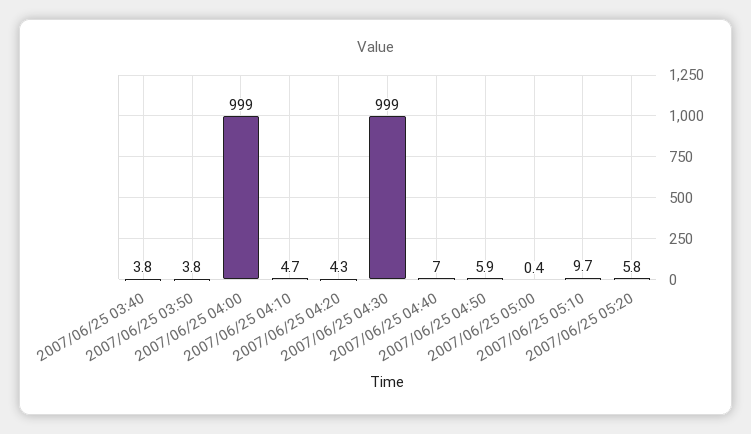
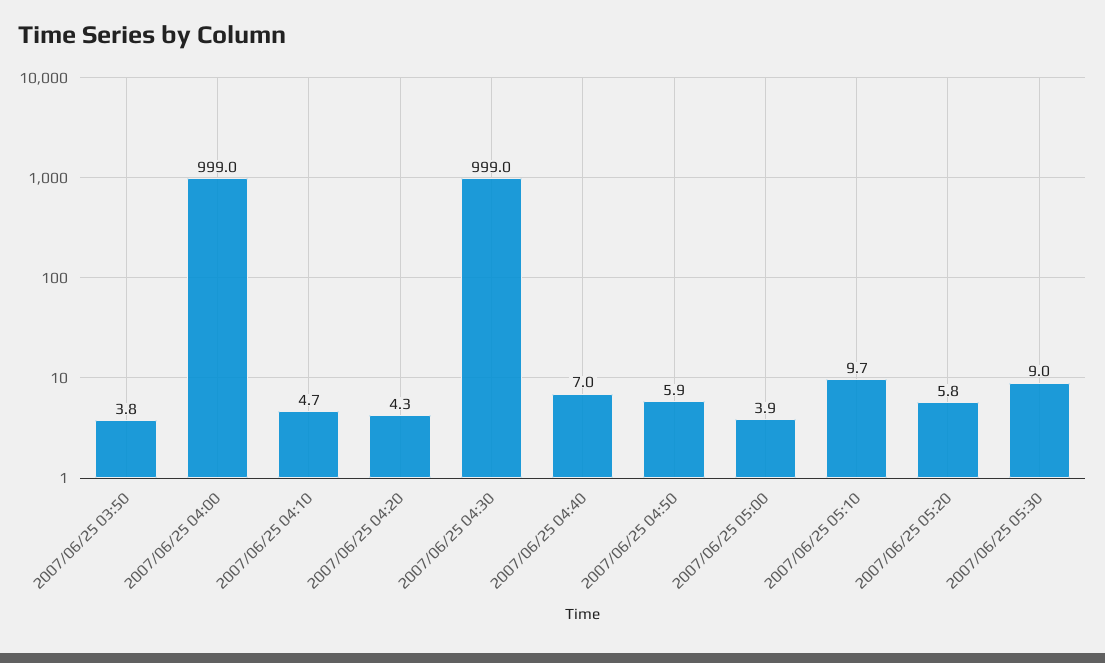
2007/06/25 03:40: 3.8 -> none
2007/06/25 05:00: 0.4 -> 3.9
2007/06/25 05:30: none -> 9

